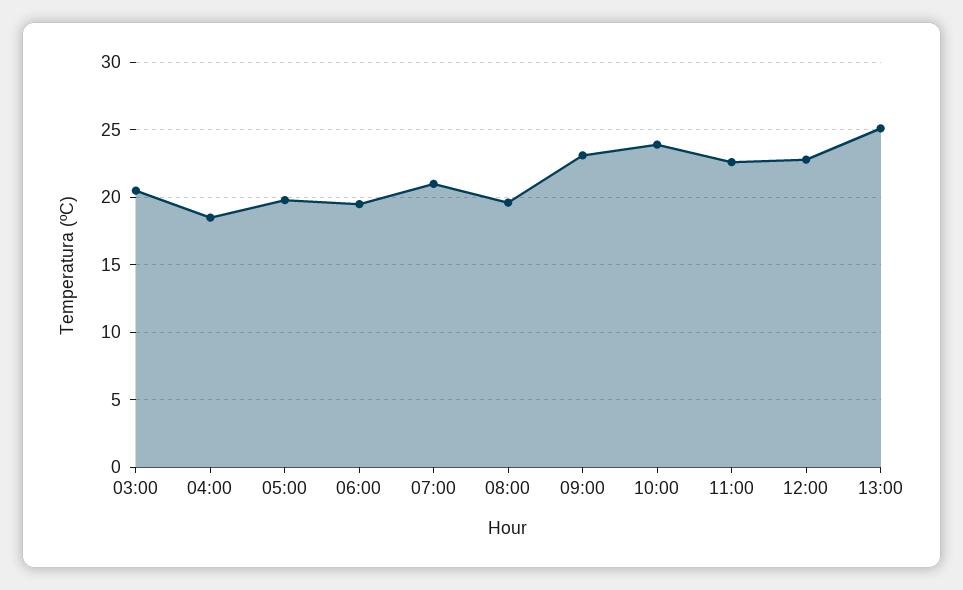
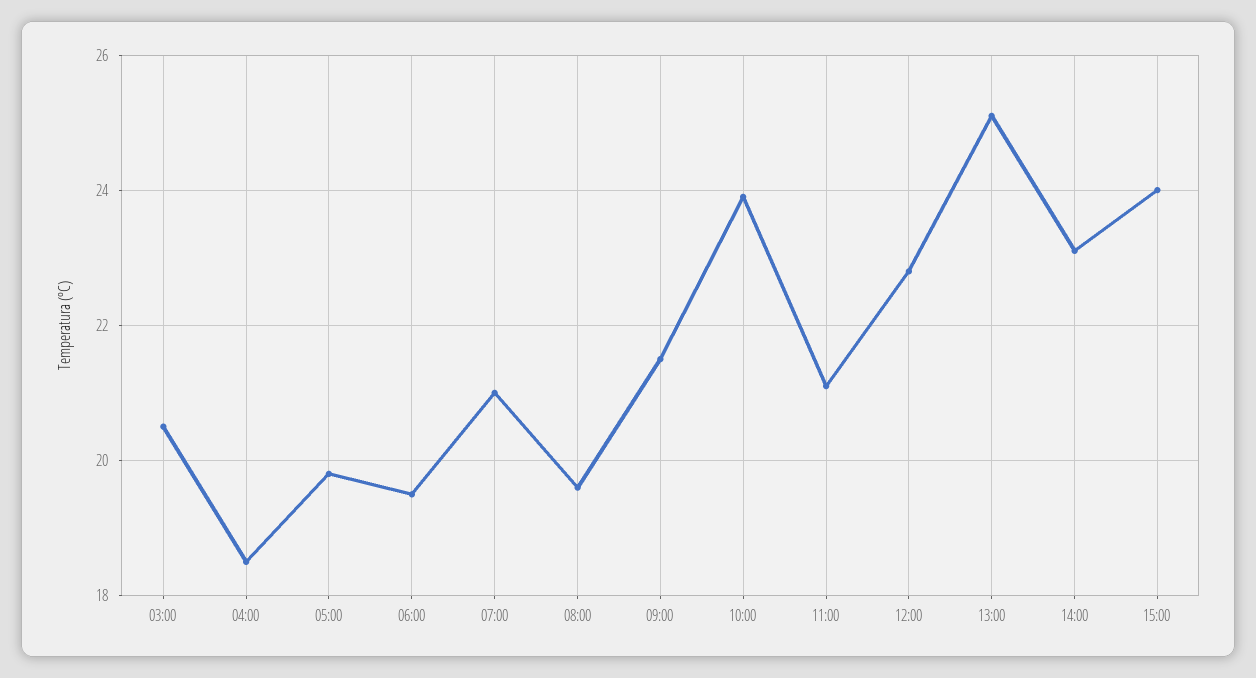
09:00: 23 -> 21.5
11:00: 22.5 -> 21
14:00: none -> 23
15:00: none -> 24

